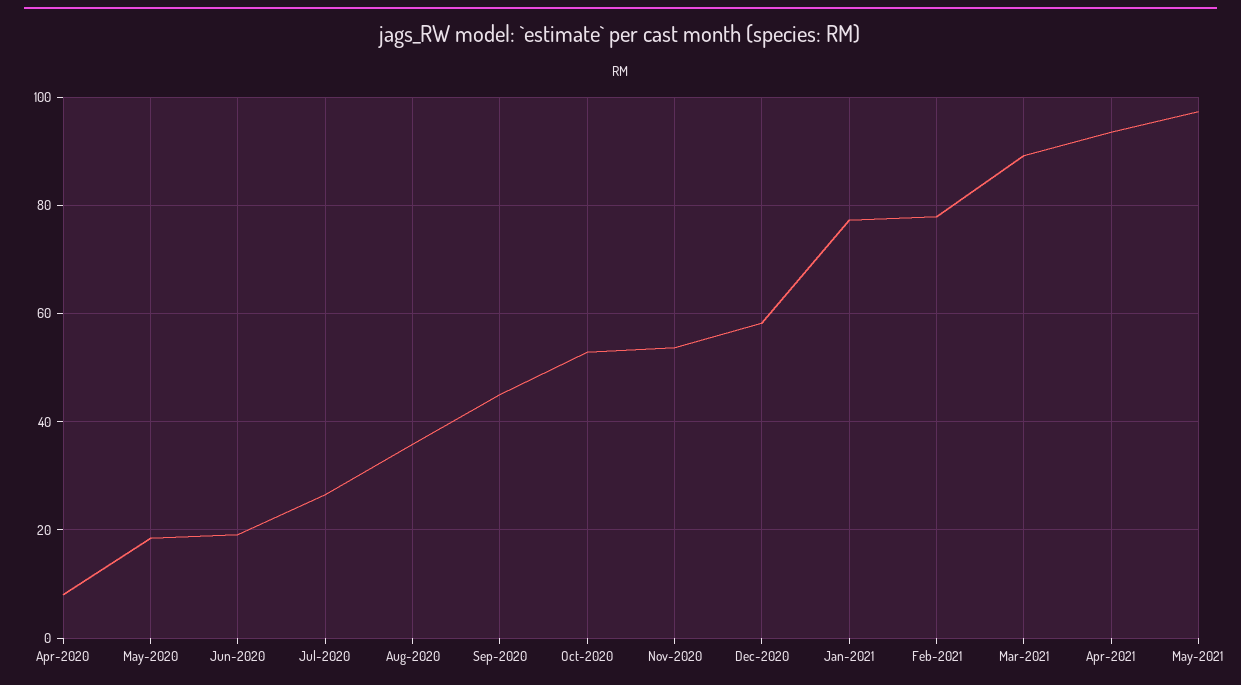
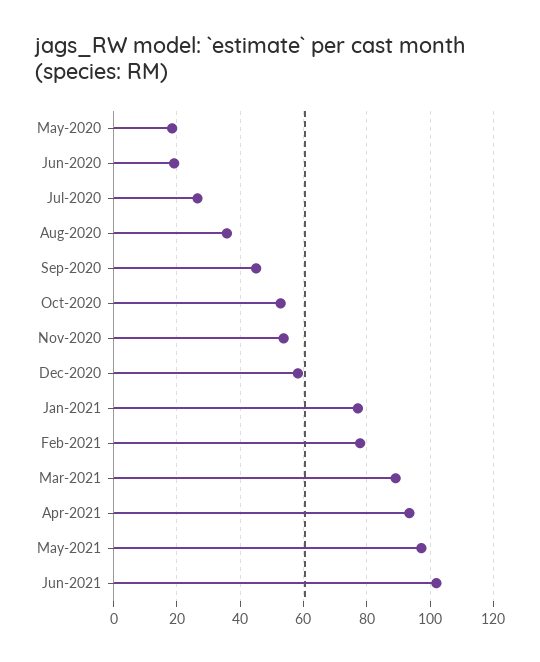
Apr-2020: 8 -> none
Jun-2021: none -> 102

